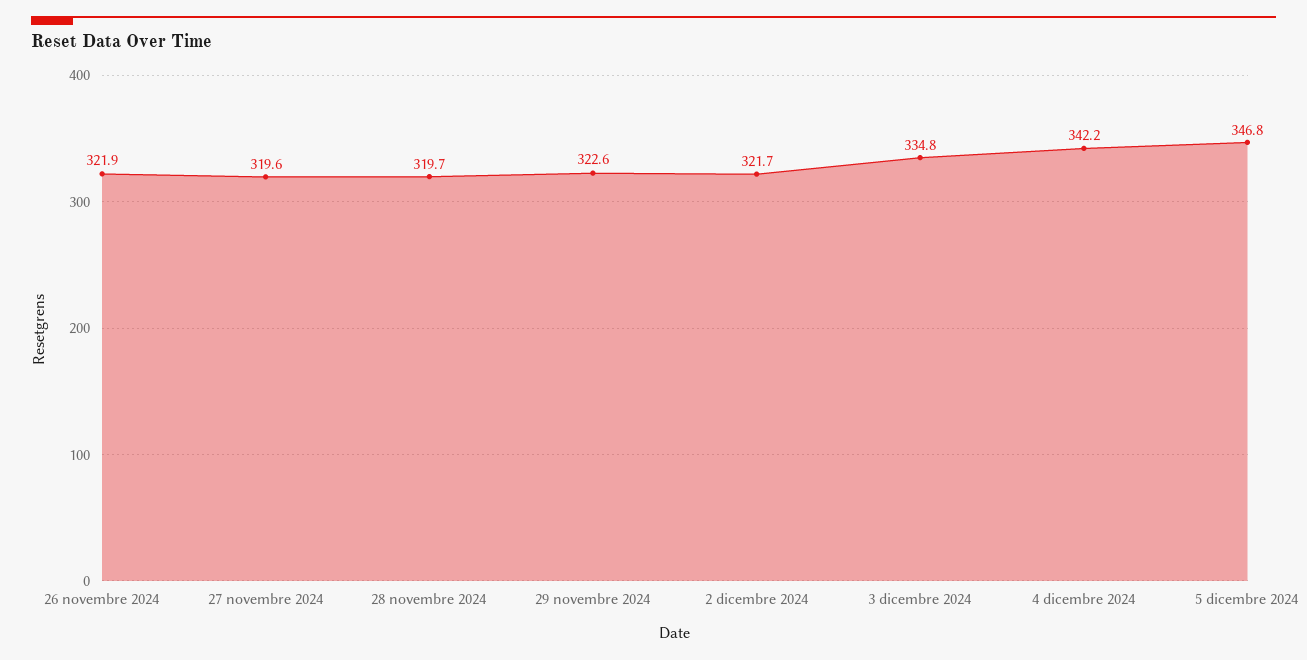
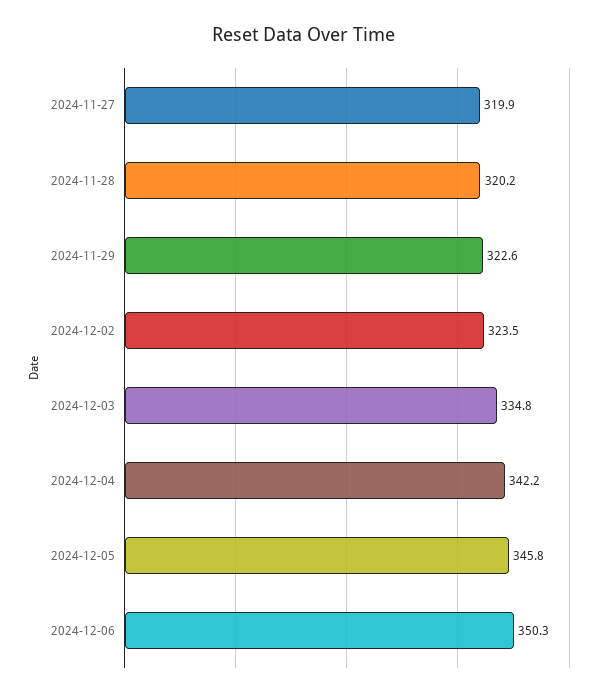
26 novembre 2024: 321.9 -> none
27 novembre 2024: 319.6 -> 319.9
28 novembre 2024: 319.7 -> 320.2
2 dicembre 2024: 321.7 -> 323.5
5 dicembre 2024: 346.8 -> 345.8
2024-12-06: none -> 350.3

